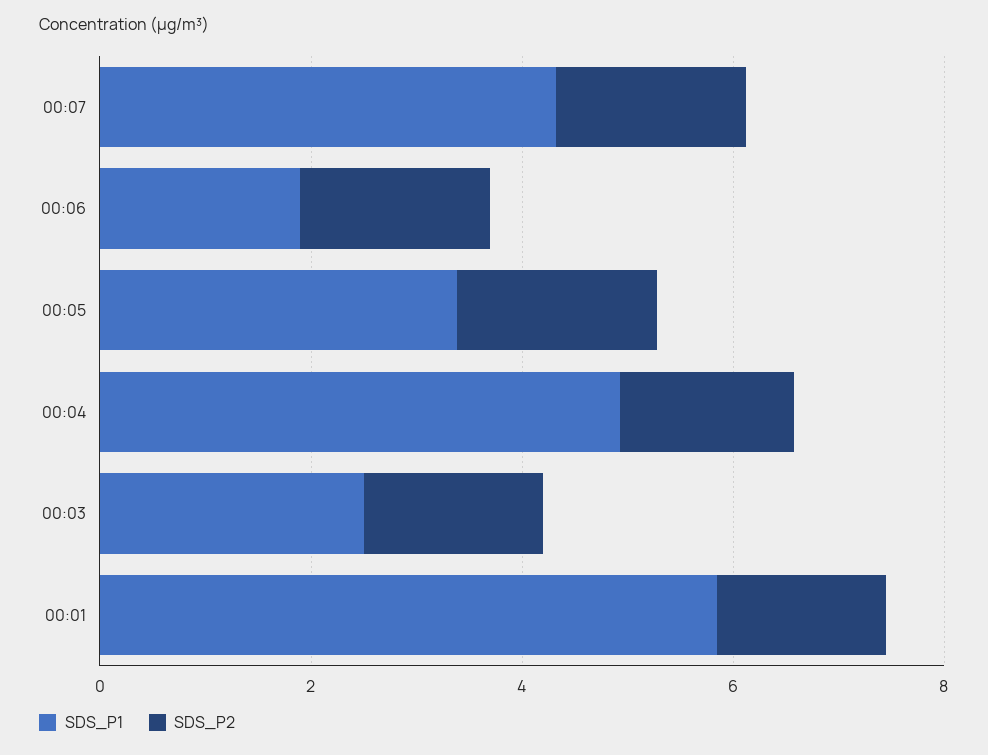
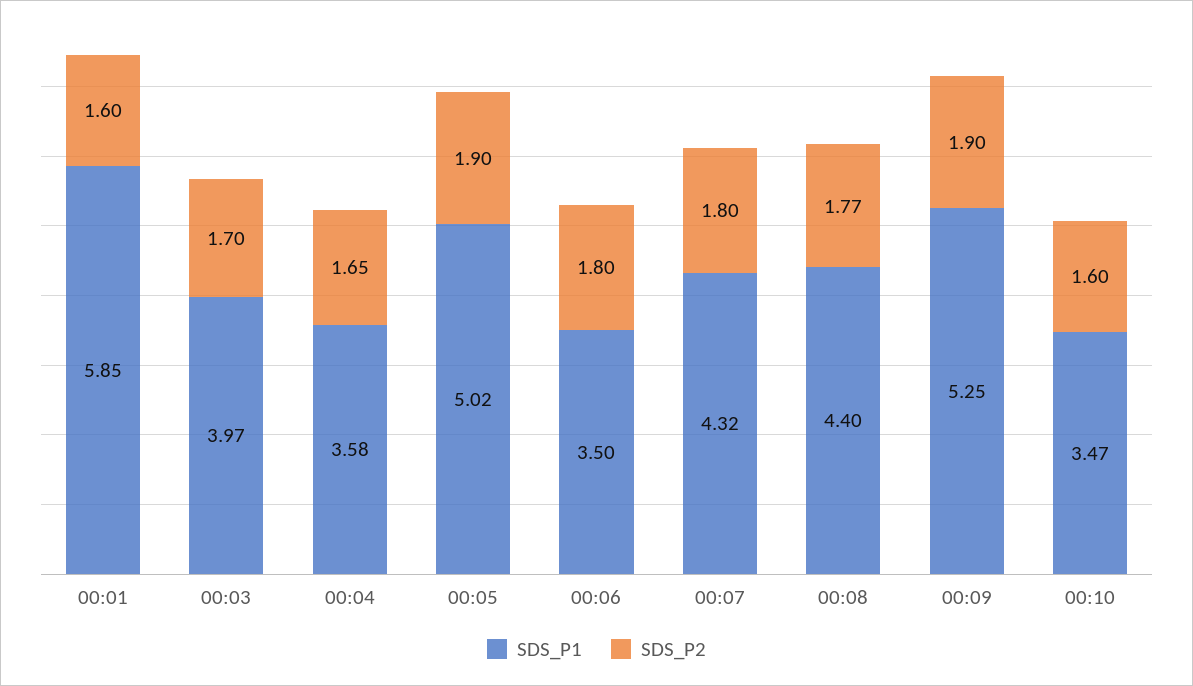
SDS_P1, 00:06: 2 -> 3.5
SDS_P1, 00:05: 3.5 -> 5.02
SDS_P1, 00:04: 5 -> 3.58
SDS_P1, 00:03: 2.5 -> 3.97
SDS_P1, 00:08: none -> 4.4
SDS_P2, 00:08: none -> 1.77
SDS_P1, 00:09: none -> 5.25
SDS_P2, 00:09: none -> 1.9
SDS_P1, 00:10: none -> 3.47
SDS_P2, 00:10: none -> 1.6

